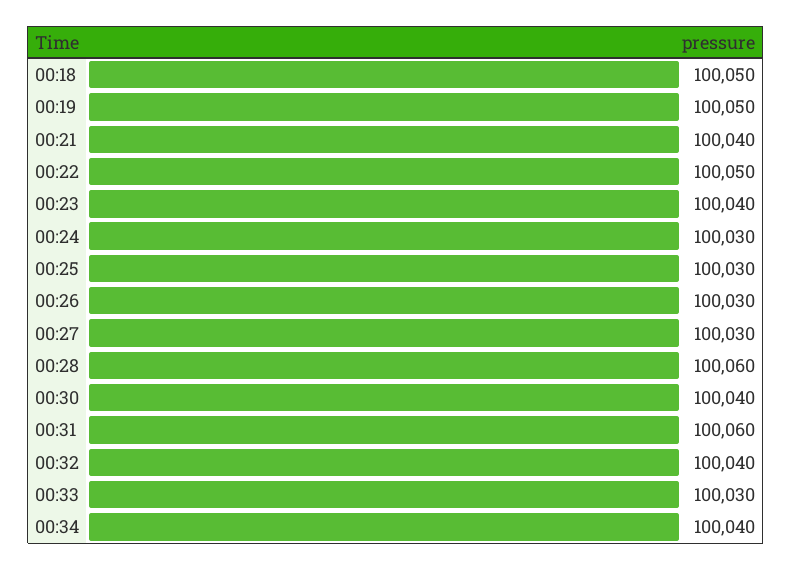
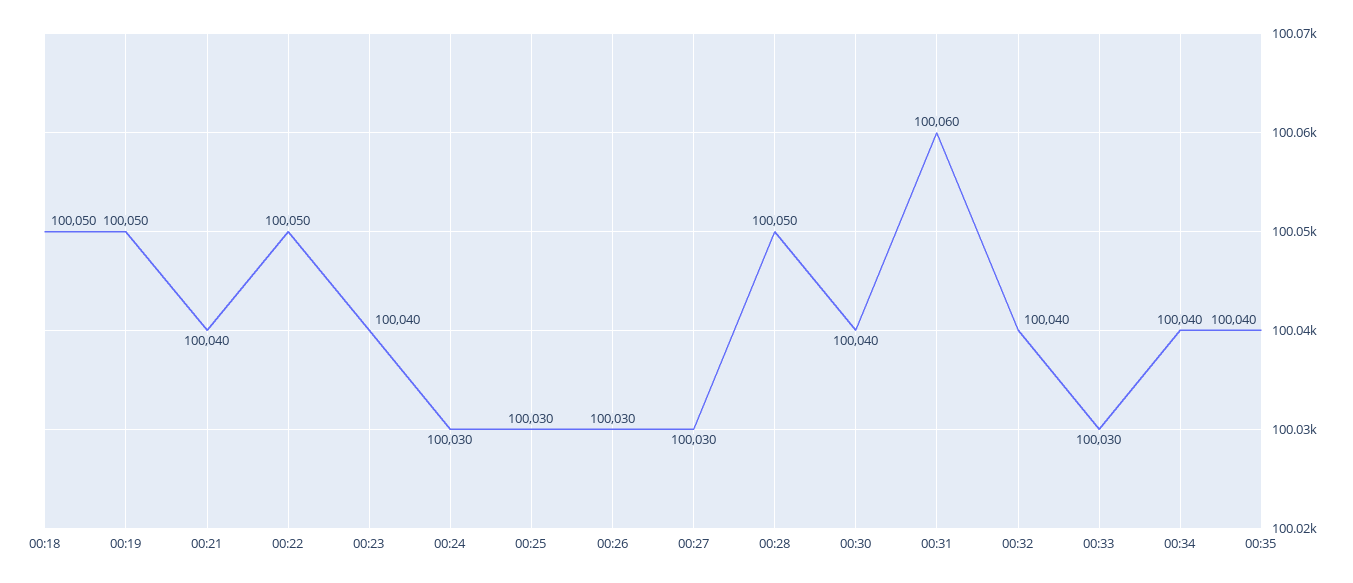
00:28: 100060 -> 100050
00:35: none -> 100040

